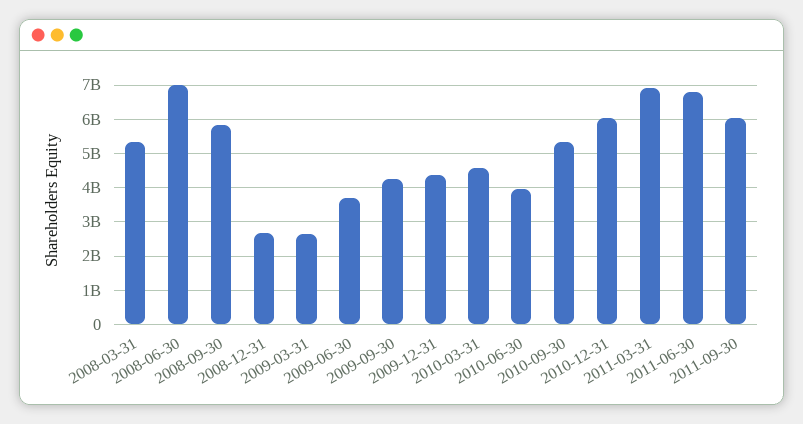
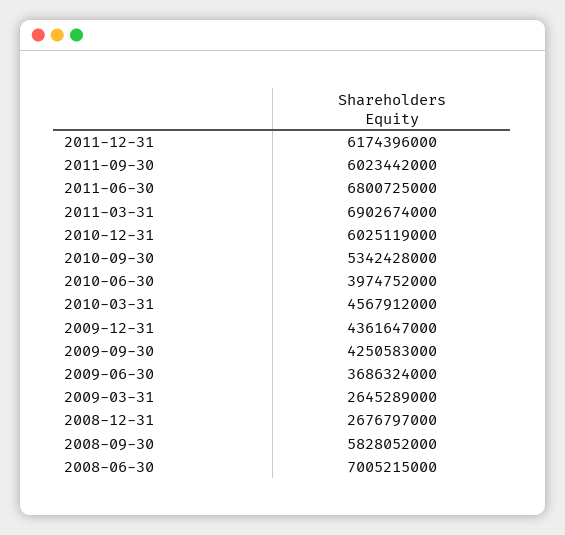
2008-03-31: 5400000000 -> none
2011-12-31: none -> 6174396000

